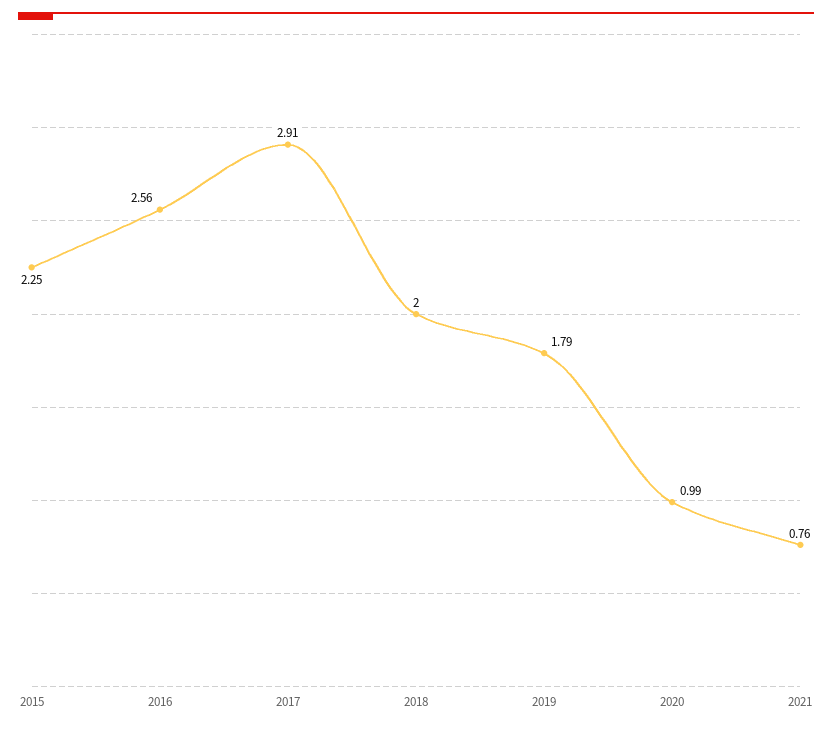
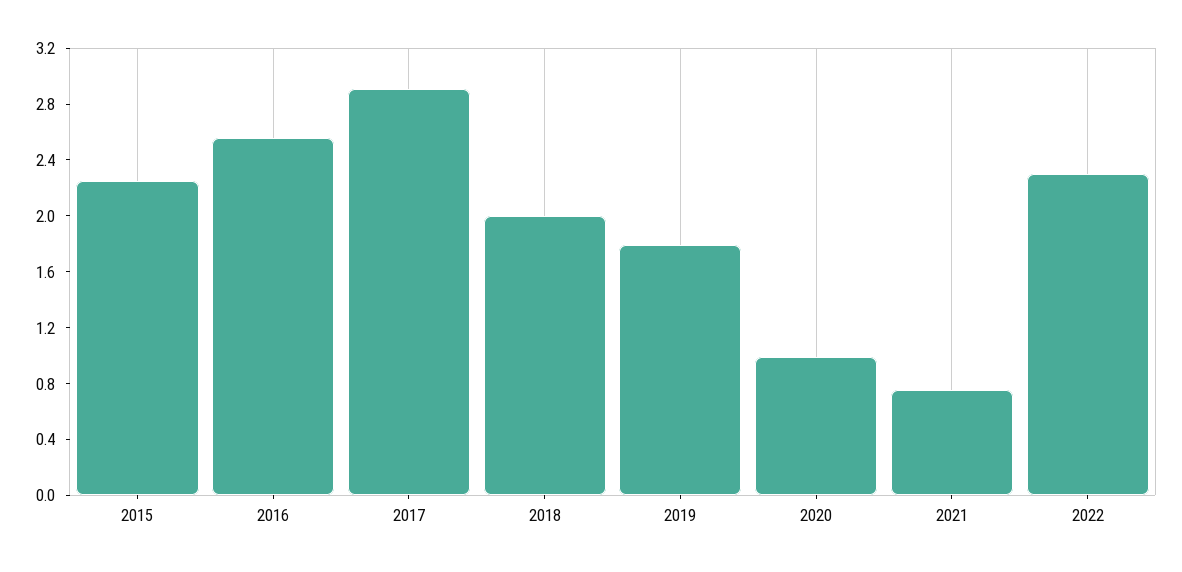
2022: none -> 2.3

